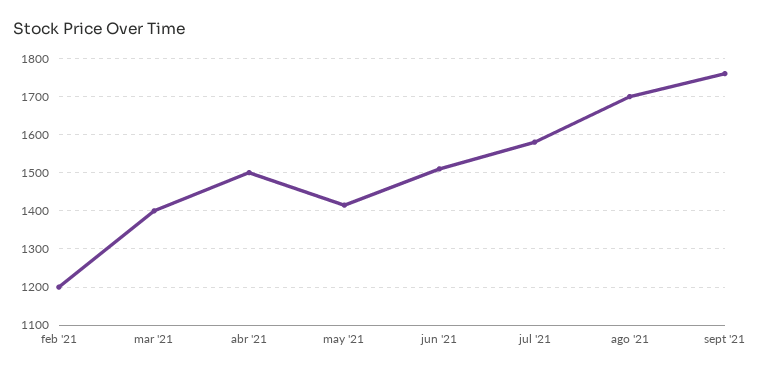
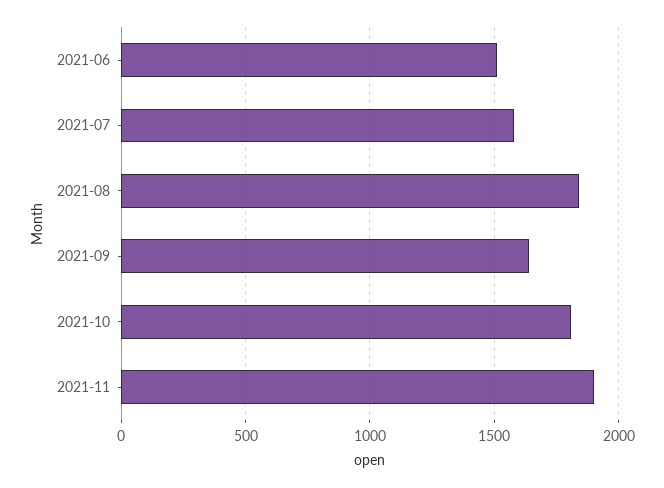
feb '21: 1200 -> none
mar '21: 1400 -> none
abr '21: 1500 -> none
may '21: 1420 -> none
ago '21: 1700 -> 1850
sept '21: 1760 -> 1650
2021-10: none -> 1800
2021-11: none -> 1900

